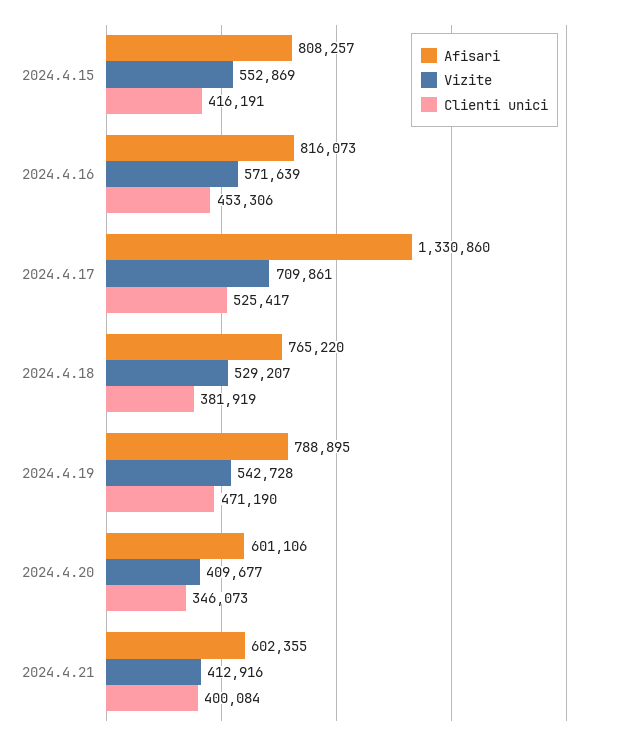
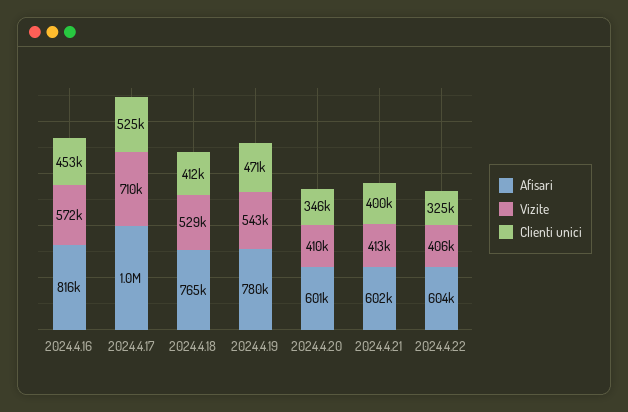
Afisari, 2024.4.15: 808257 -> none
Vizite, 2024.4.15: 552869 -> none
Clienti unici, 2024.4.15: 416191 -> none
Afisari, 2024.4.17: 1330860 -> 1000000
Clienti unici, 2024.4.18: 381919 -> 412000
Afisari, 2024.4.19: 788895 -> 780000
Afisari, 2024.4.22: none -> 604000
Vizite, 2024.4.22: none -> 406000
Clienti unici, 2024.4.22: none -> 325000

